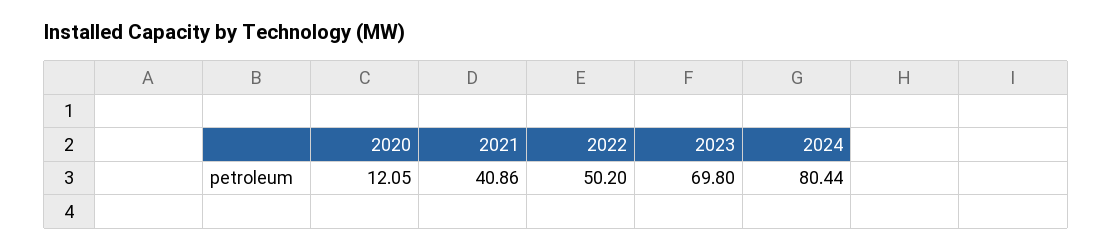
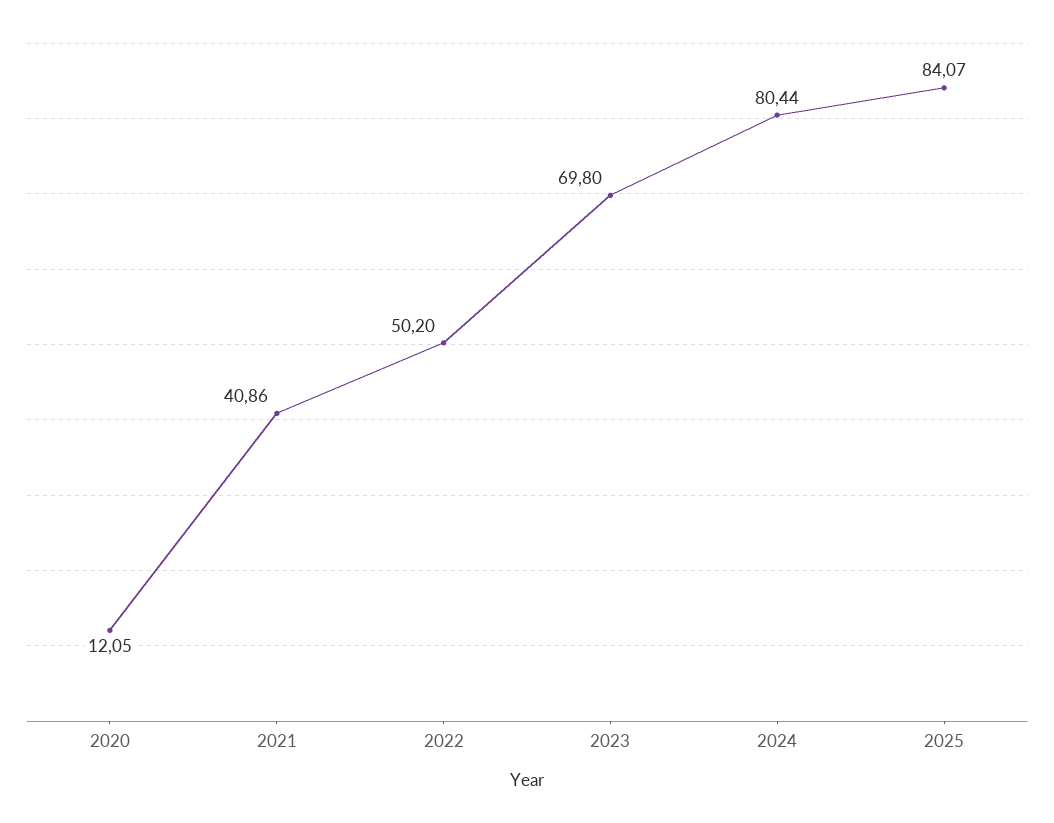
2025: none -> 84.07

